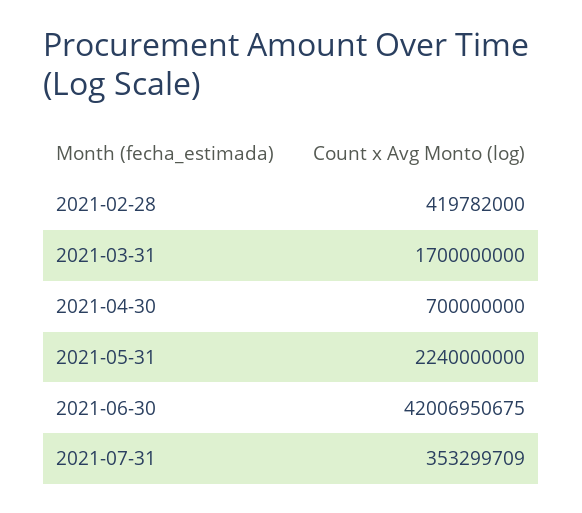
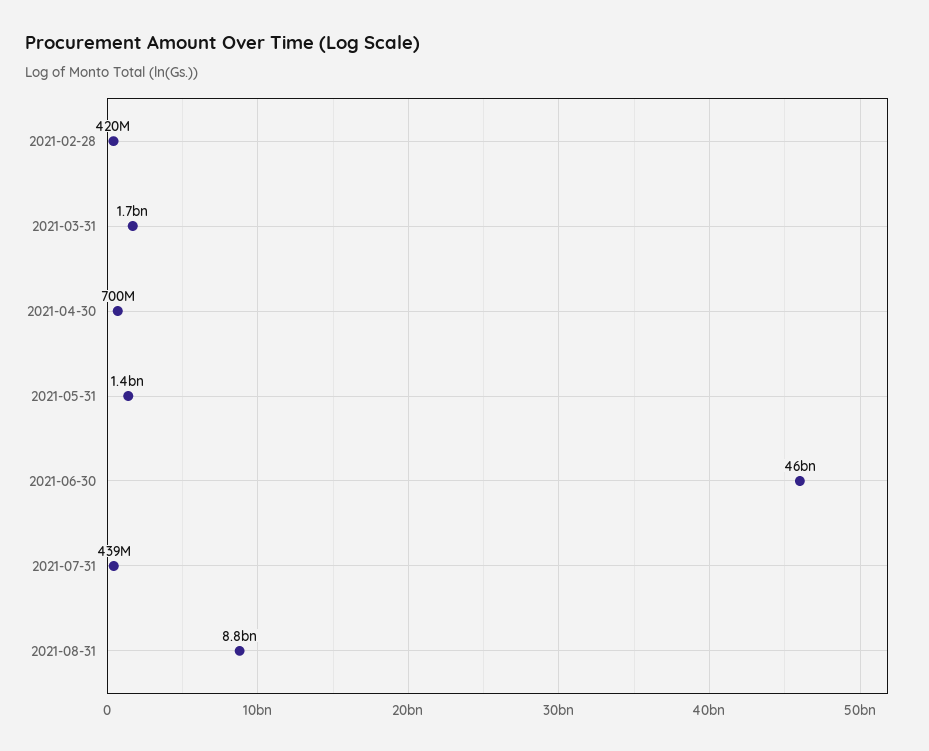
2021-05-31: 2240000000 -> 1400000000
2021-06-30: 42006950675 -> 46000000000
2021-07-31: 353299709 -> 439000000
2021-08-31: none -> 8800000000

